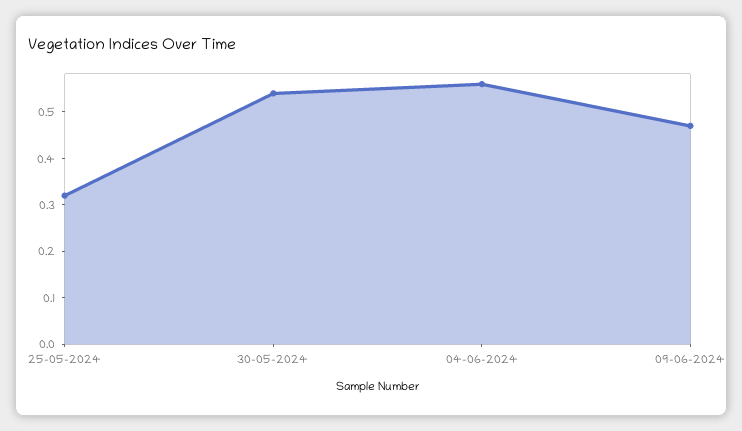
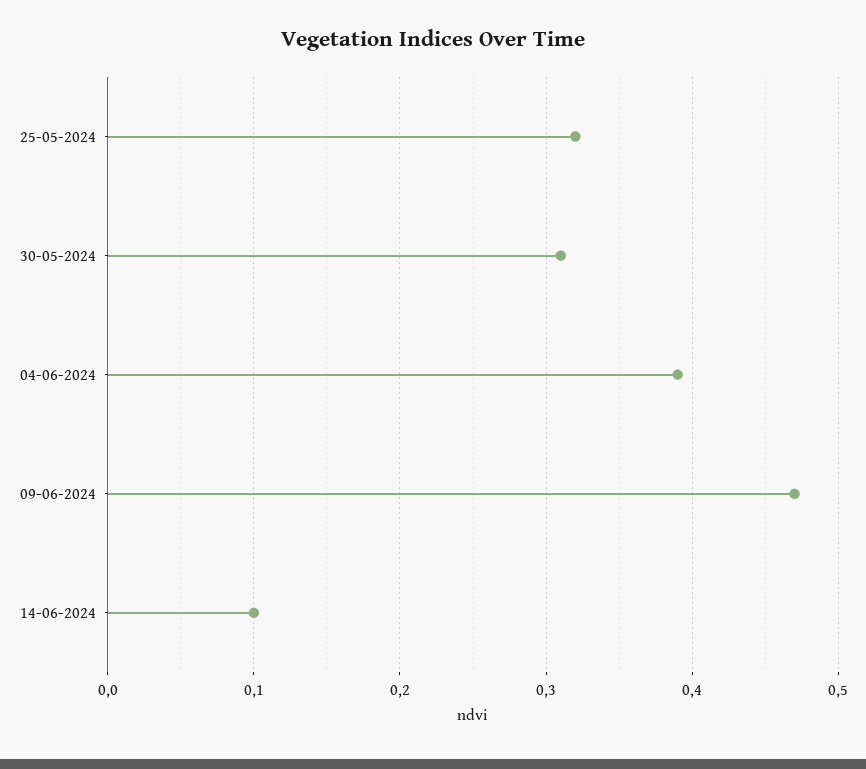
30-05-2024: 0.55 -> 0.31
04-06-2024: 0.55 -> 0.39
14-06-2024: none -> 0.1

